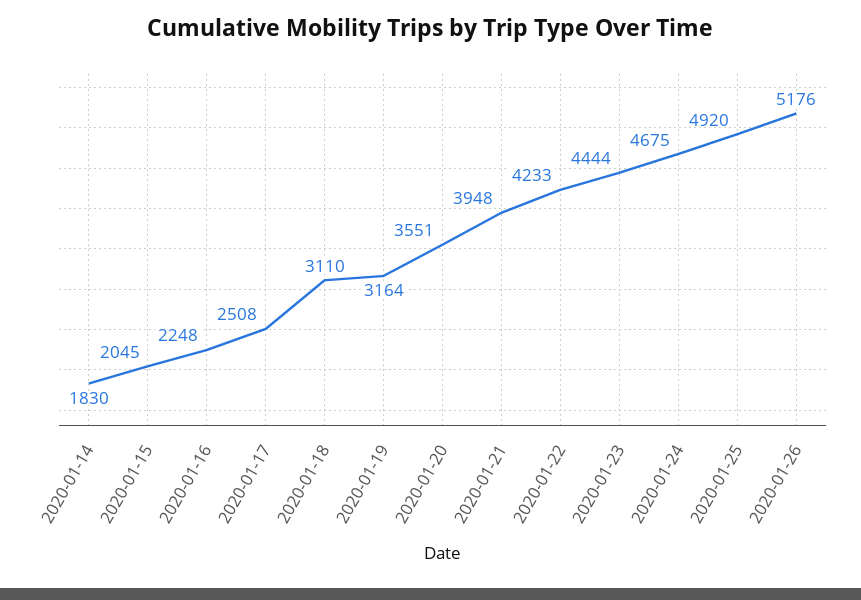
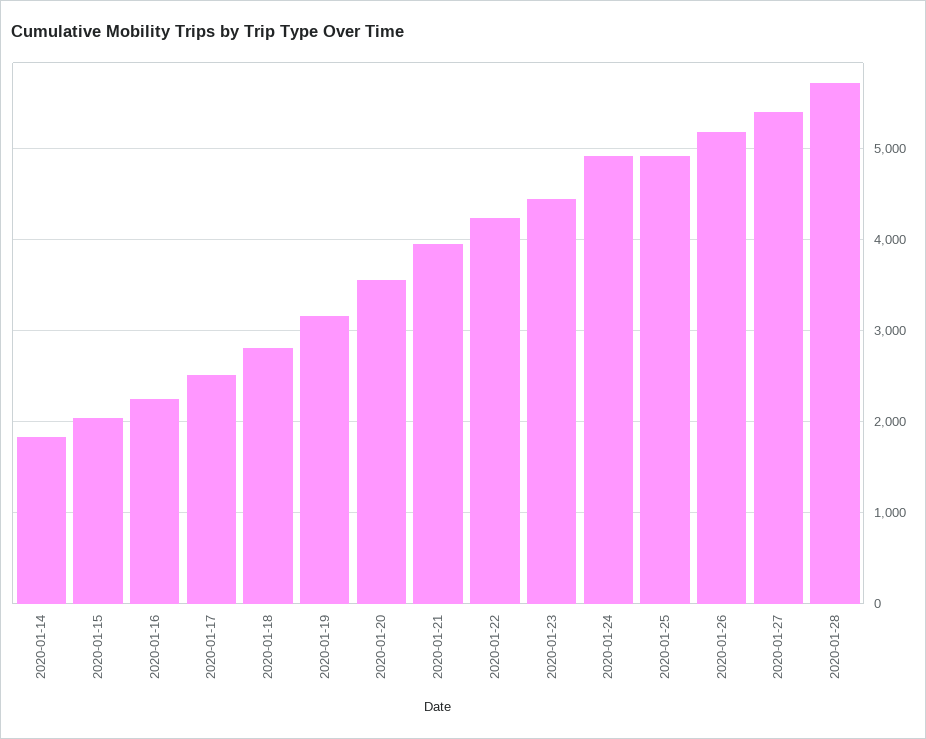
2020-01-18: 3110 -> 2800
2020-01-24: 4675 -> 4900
2020-01-27: none -> 5400
2020-01-28: none -> 5700

